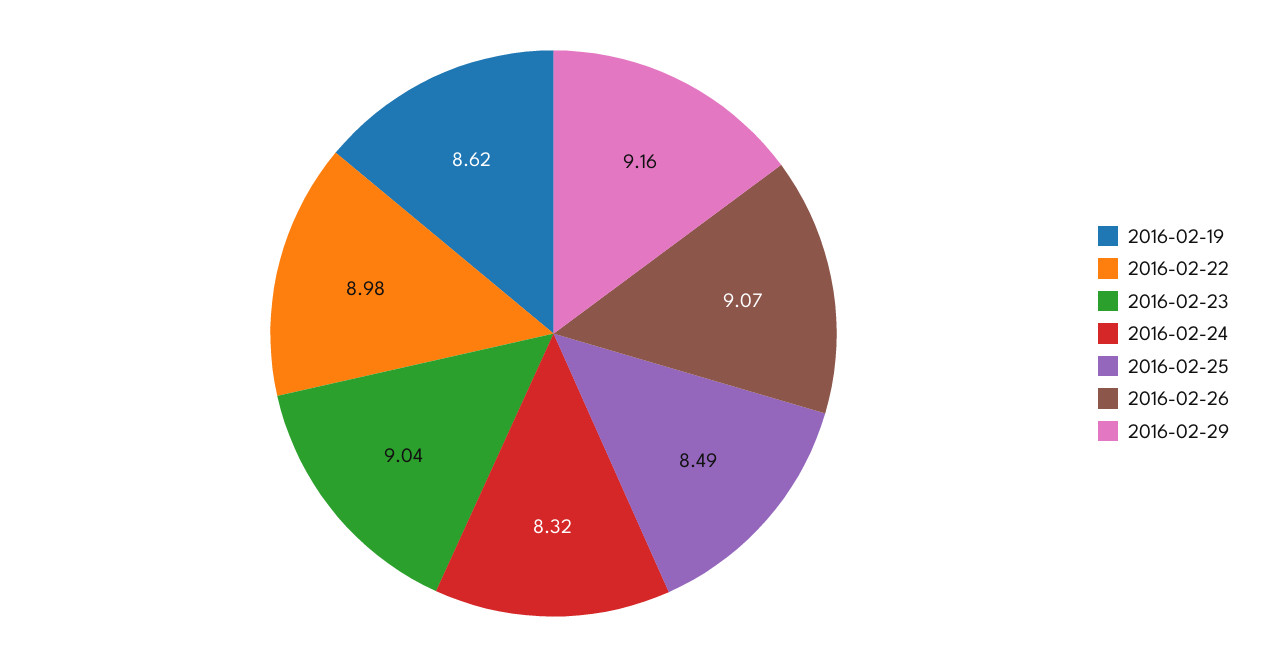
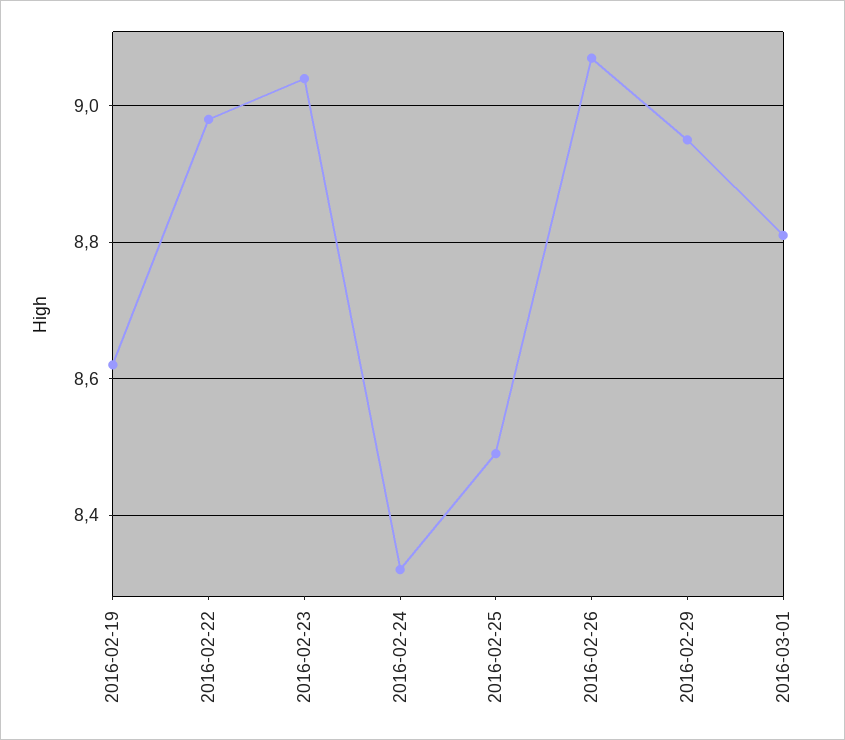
2016-02-29: 9.16 -> 8.95
2016-03-01: none -> 8.8

